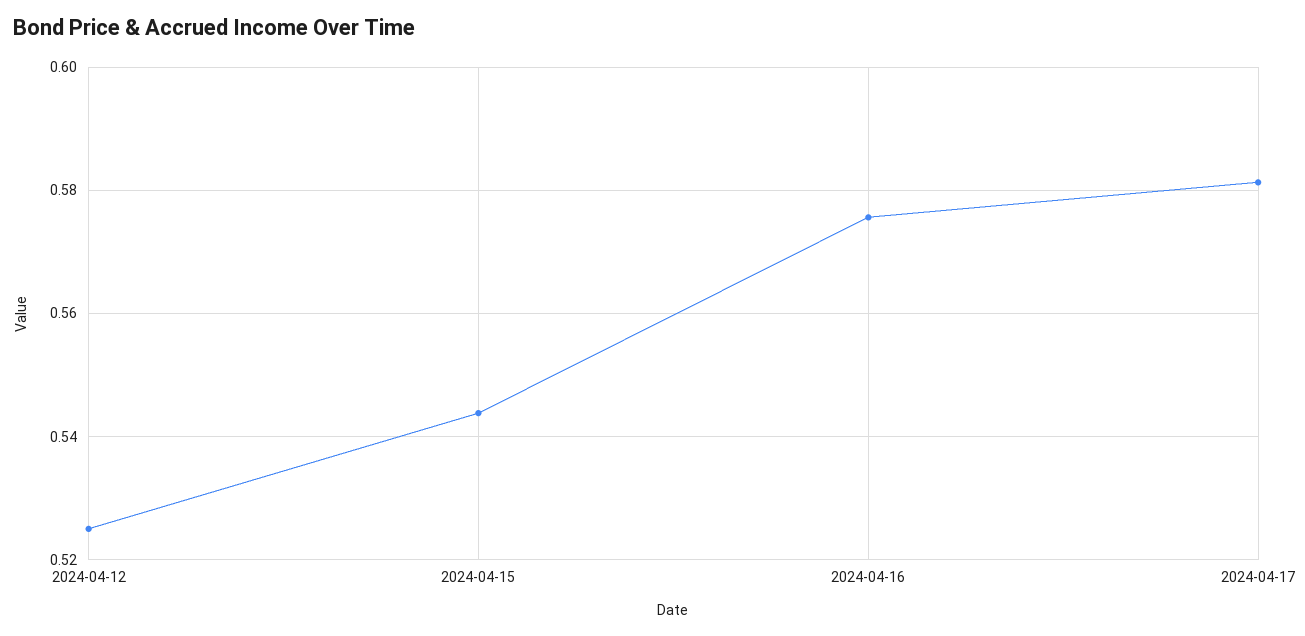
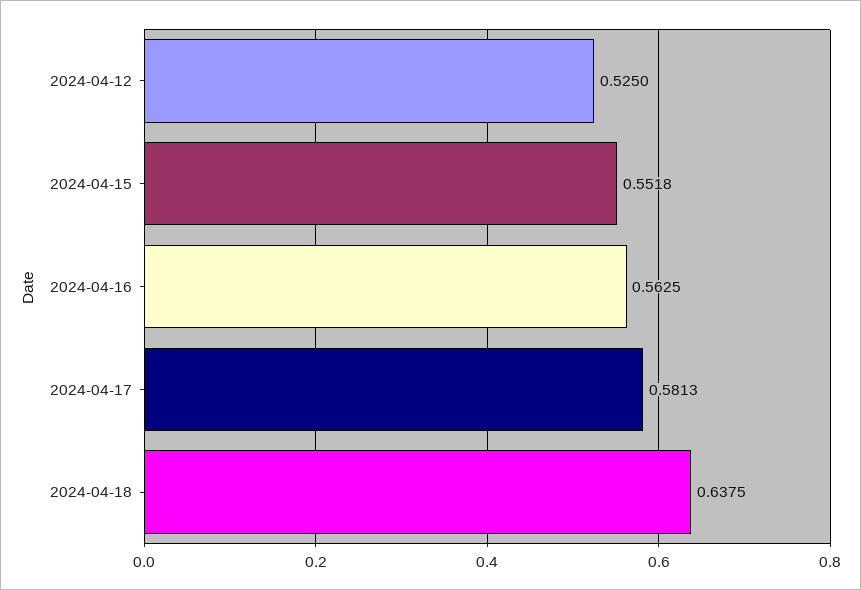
2024-04-15: 0.544 -> 0.5518
2024-04-16: 0.576 -> 0.5625
2024-04-18: none -> 0.6375

